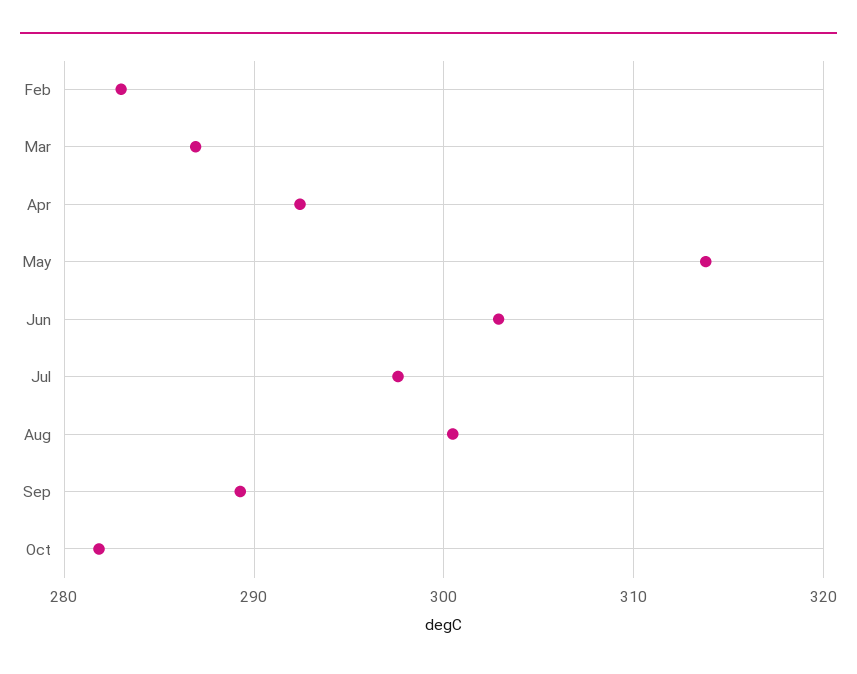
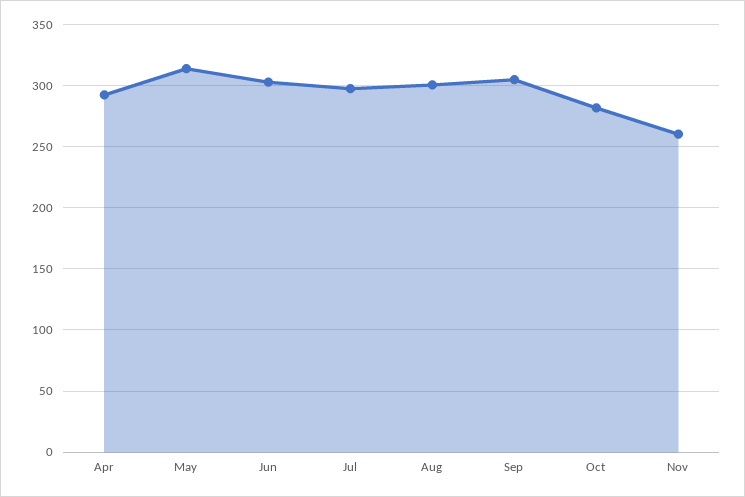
Feb: 283 -> none
Mar: 287 -> none
Sep: 289 -> 305
Nov: none -> 260

